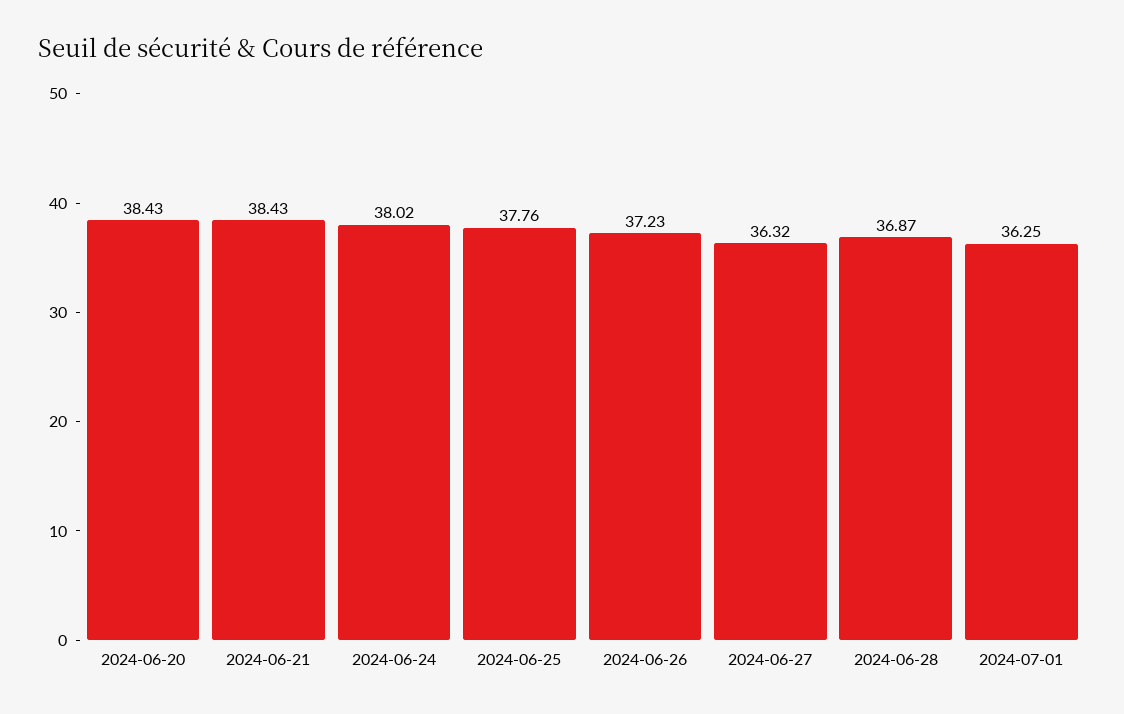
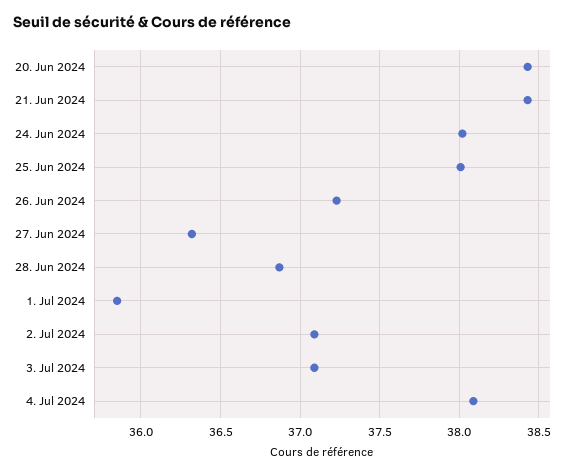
2024-06-25: 37.76 -> 38
2024-07-01: 36.25 -> 35.85
2. Jul 2024: none -> 37.1
3. Jul 2024: none -> 37.1
4. Jul 2024: none -> 38.1

